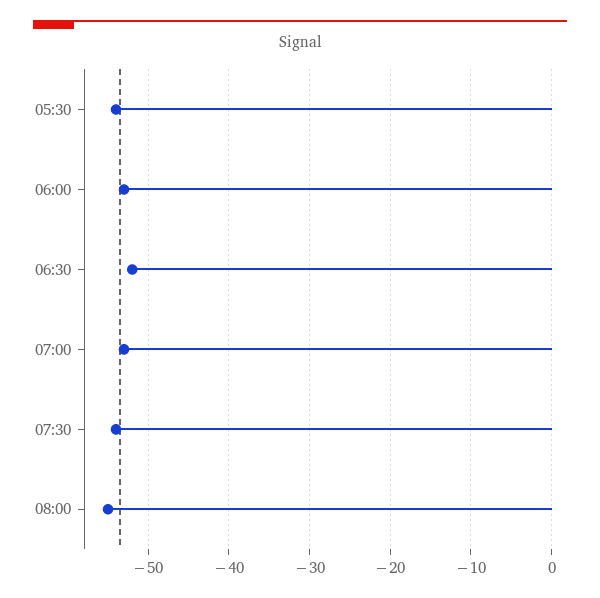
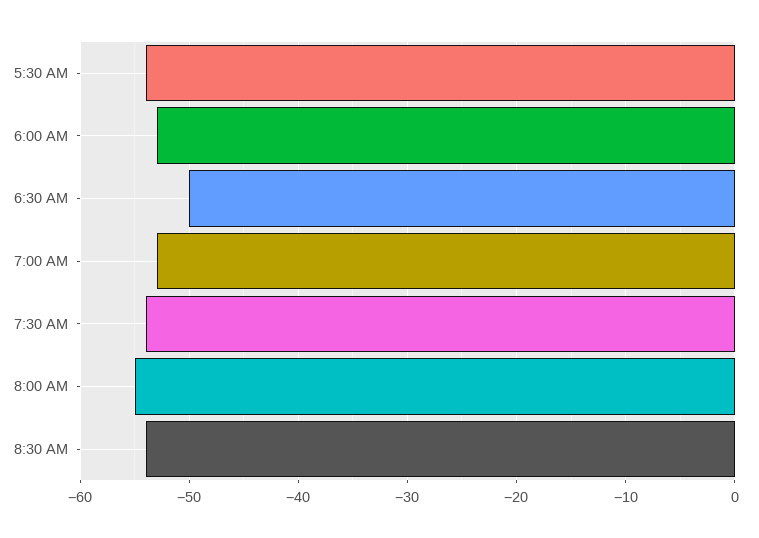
06:30: -52 -> -50
8:30 AM: none -> -54

